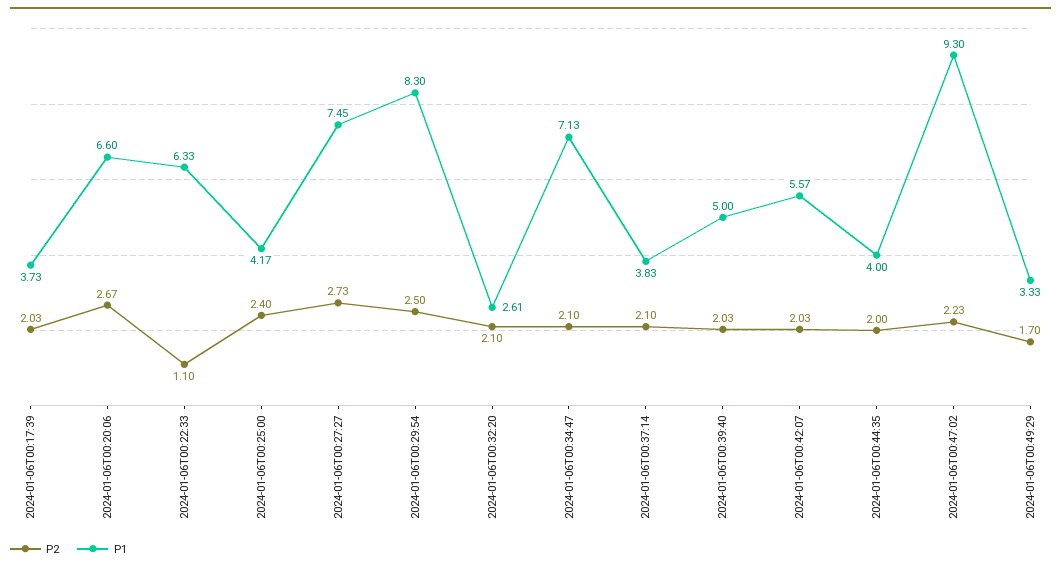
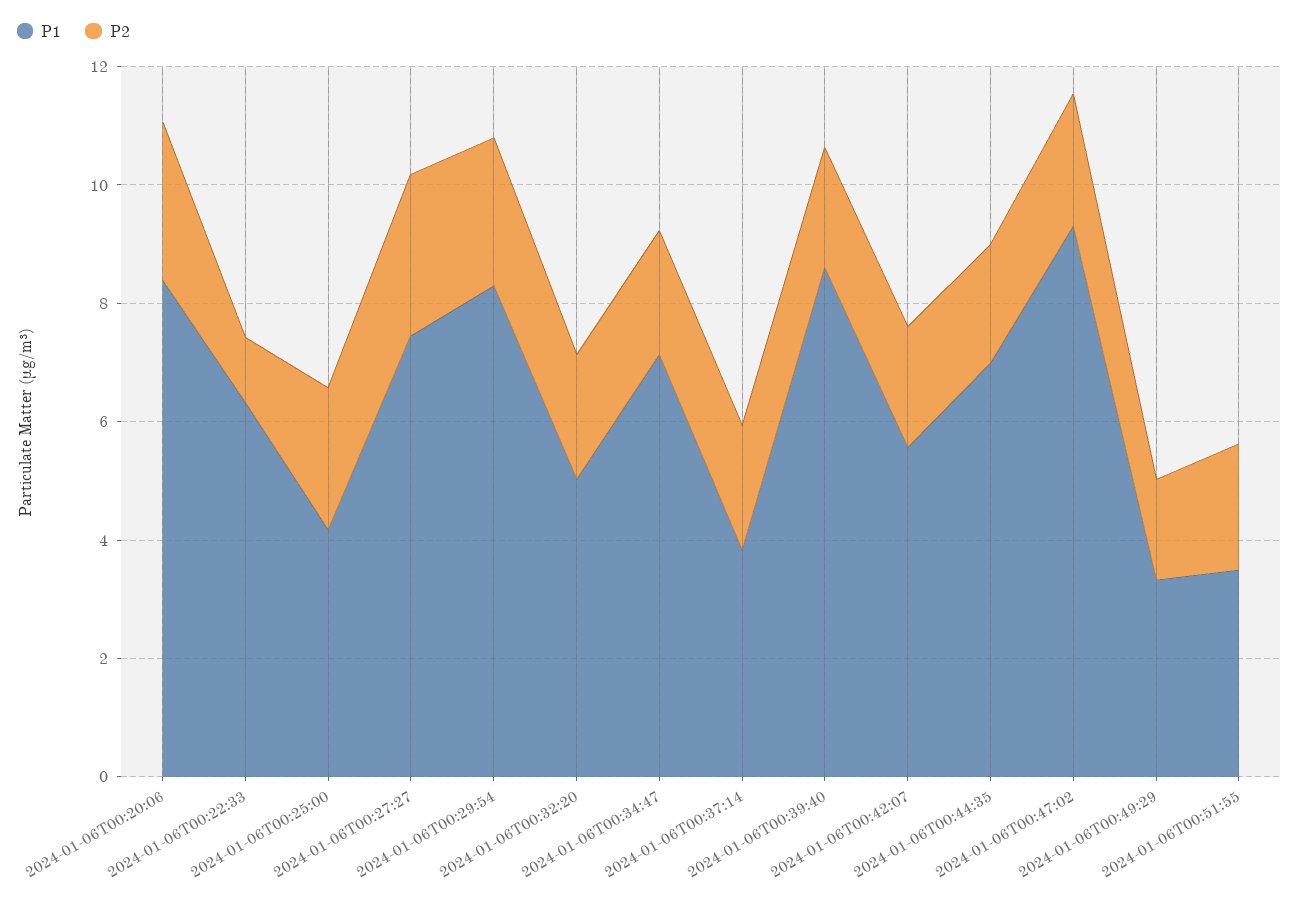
P2, 2024-01-06T00:17:39: 2.03 -> none
P1, 2024-01-06T00:17:39: 3.73 -> none
P1, 2024-01-06T00:20:06: 6.6 -> 8.5
P1, 2024-01-06T00:32:20: 2.61 -> 5
P1, 2024-01-06T00:39:40: 5 -> 8.5
P1, 2024-01-06T00:44:35: 4 -> 7
P1, 2024-01-06T00:51:55: none -> 3.5
P2, 2024-01-06T00:51:55: none -> 2

